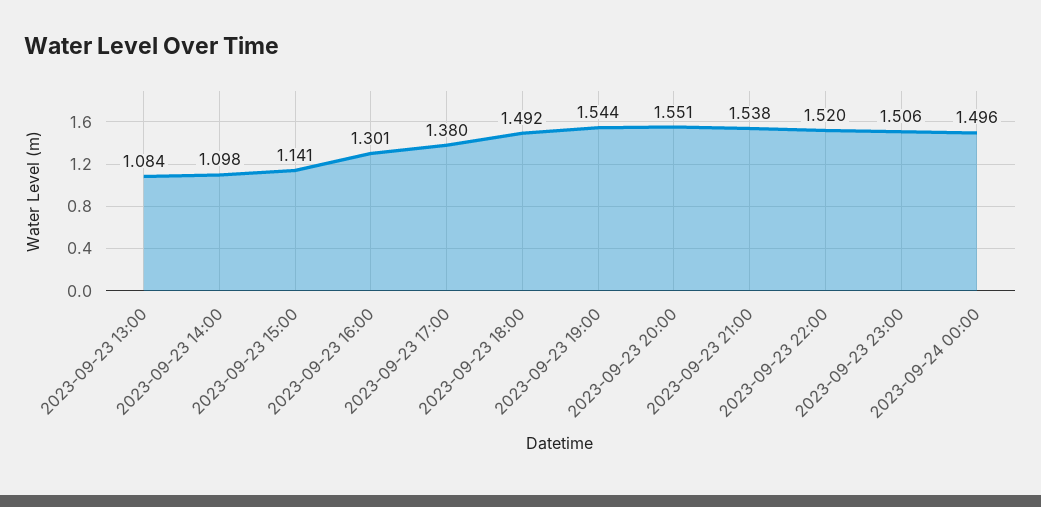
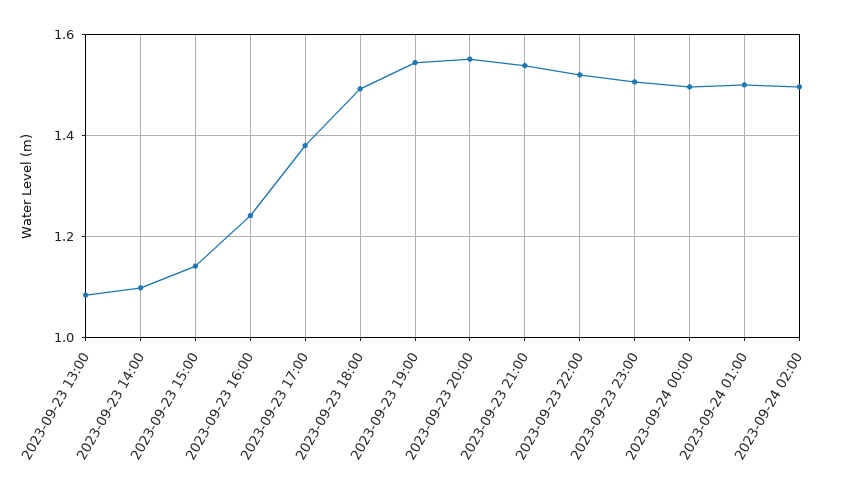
2023-09-23 16:00: 1.301 -> 1.24
2023-09-24 01:00: none -> 1.5
2023-09-24 02:00: none -> 1.5

